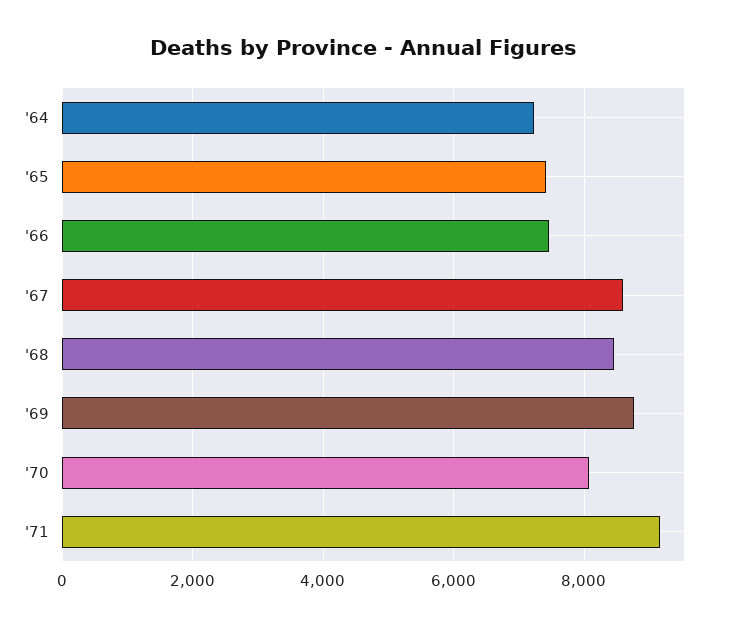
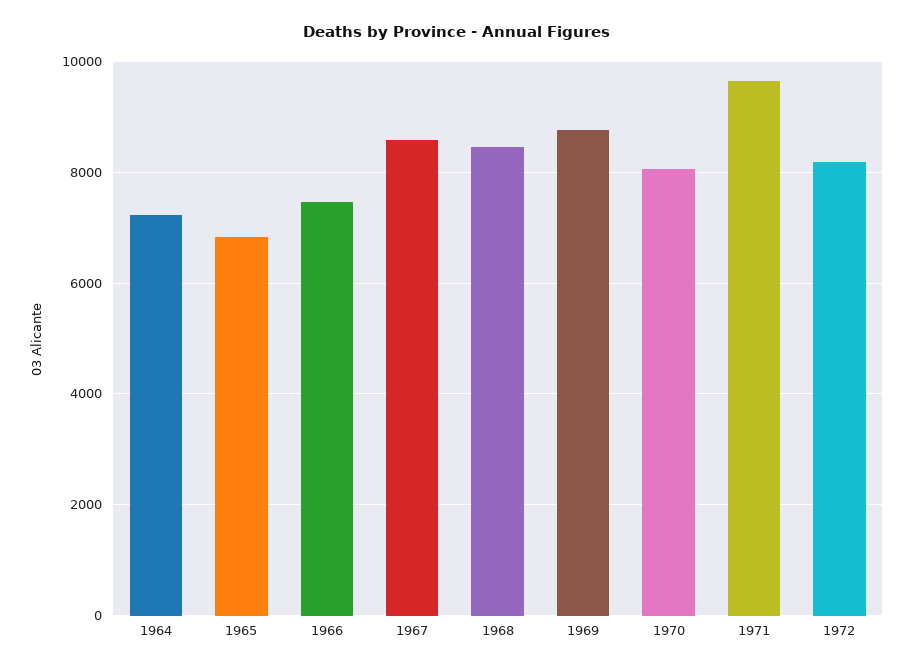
'65: 7400 -> 6800
'71: 9200 -> 9600
1972: none -> 8200

